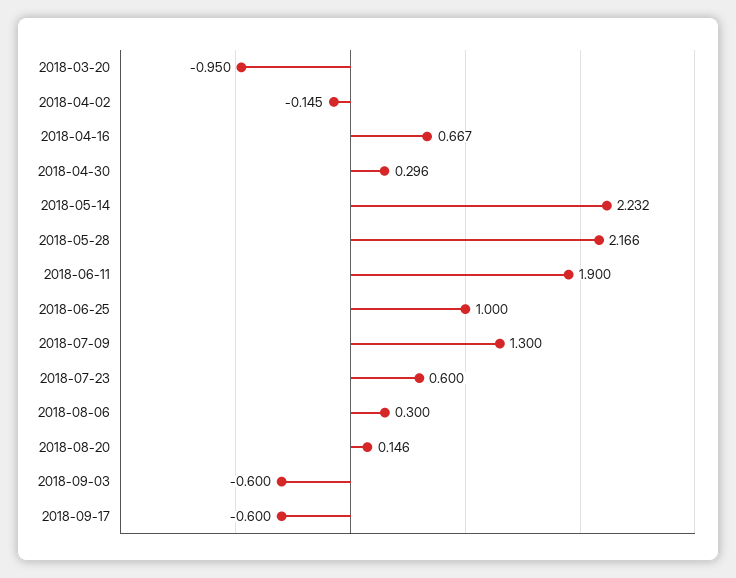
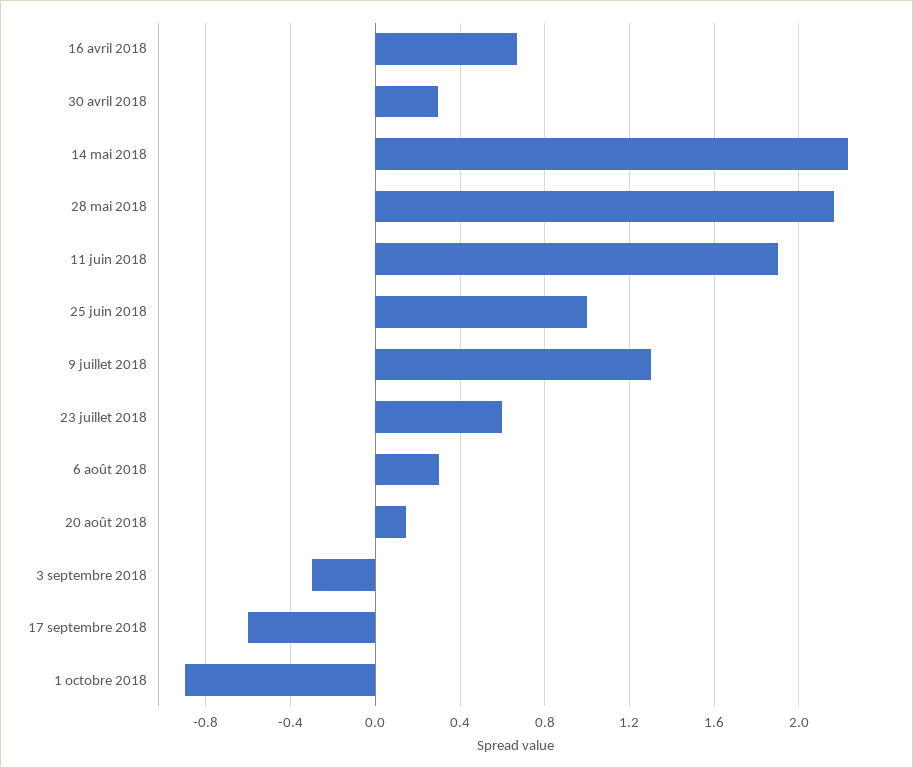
2018-03-20: -0.95 -> none
2018-04-02: -0.145 -> none
2018-09-03: -0.6 -> -0.3
1 octobre 2018: none -> -0.9

